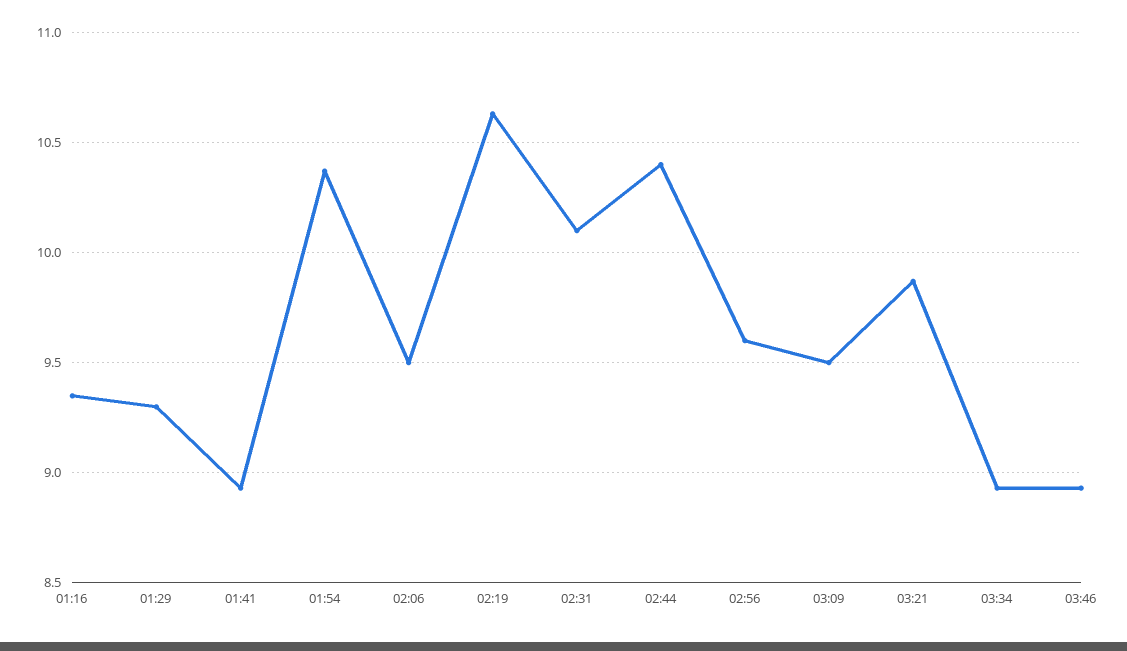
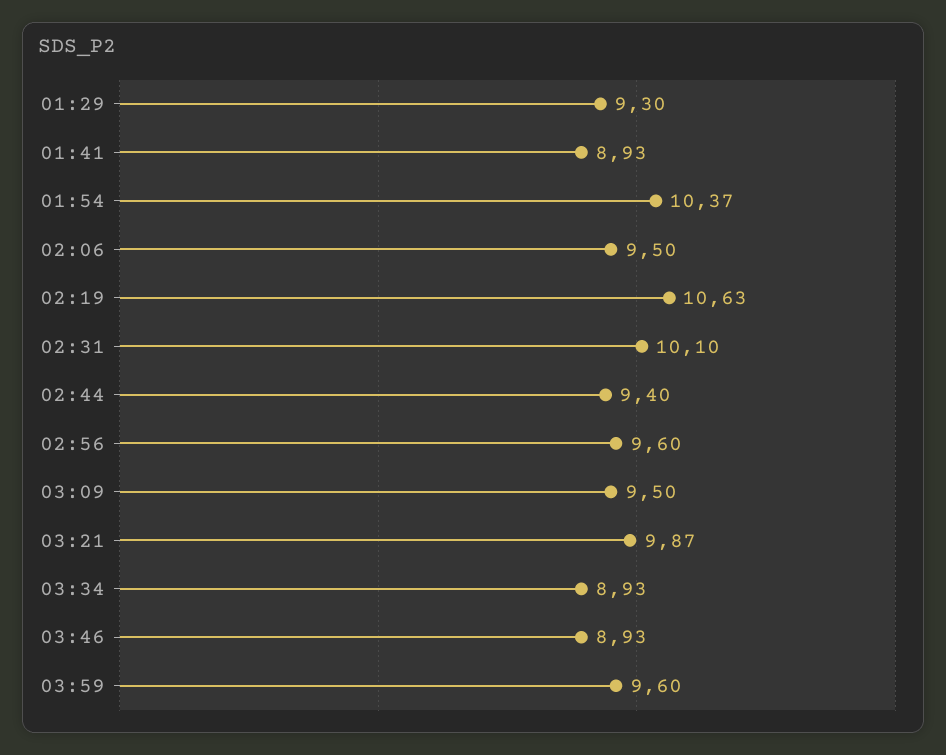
01:16: 9.35 -> none
02:44: 10.4 -> 9.4
03:59: none -> 9.6

